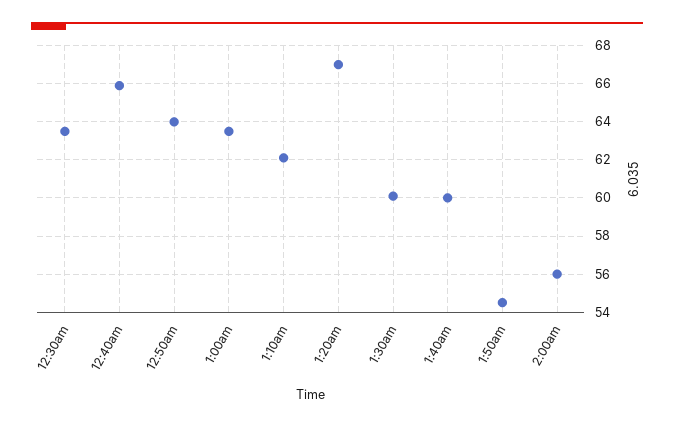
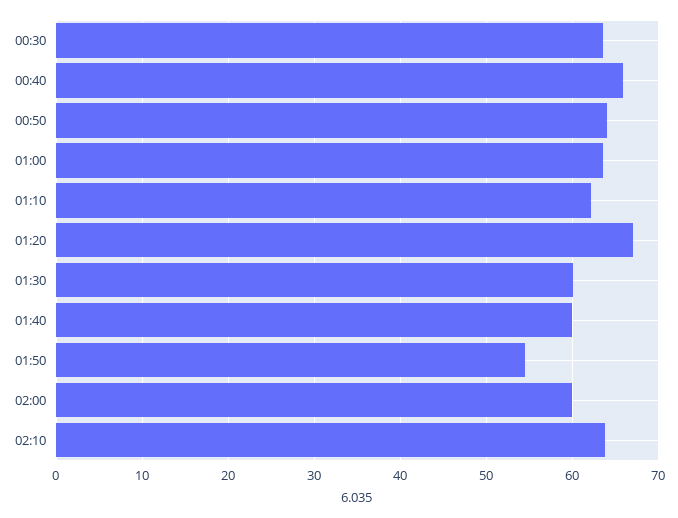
2:00am: 56 -> 60
02:10: none -> 64

